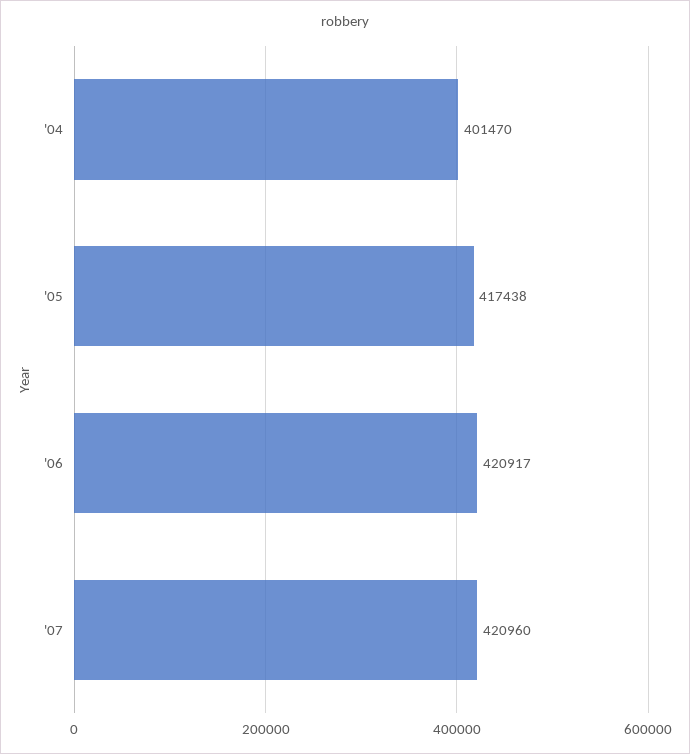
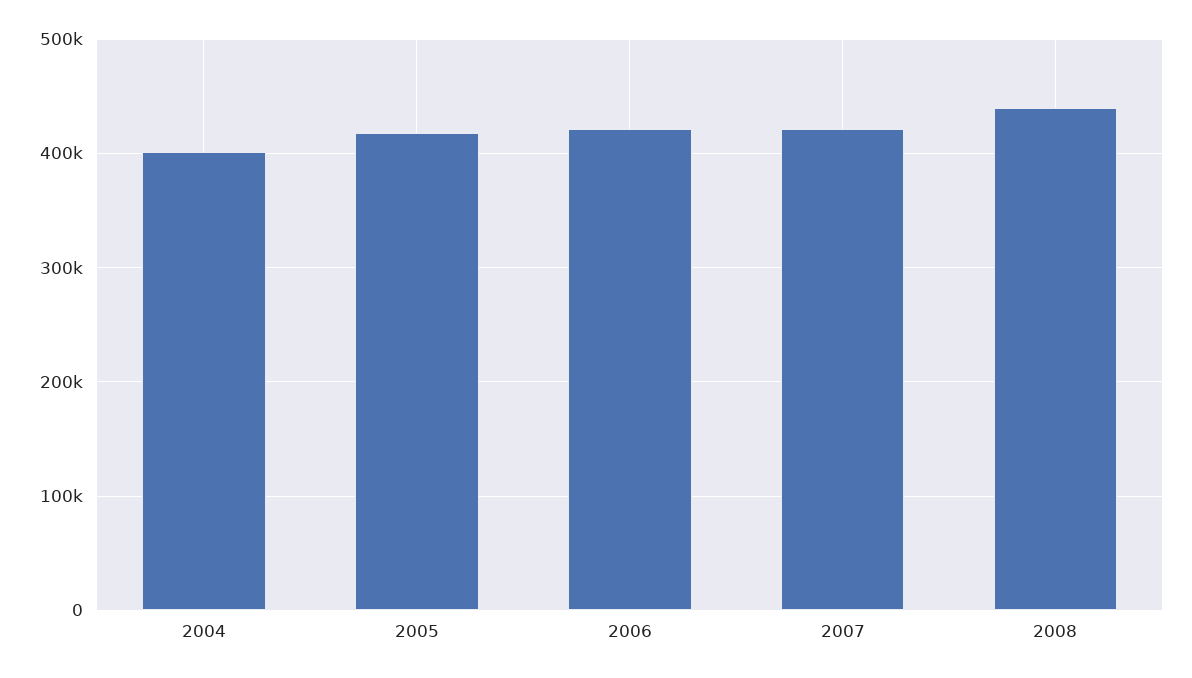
2008: none -> 440000

